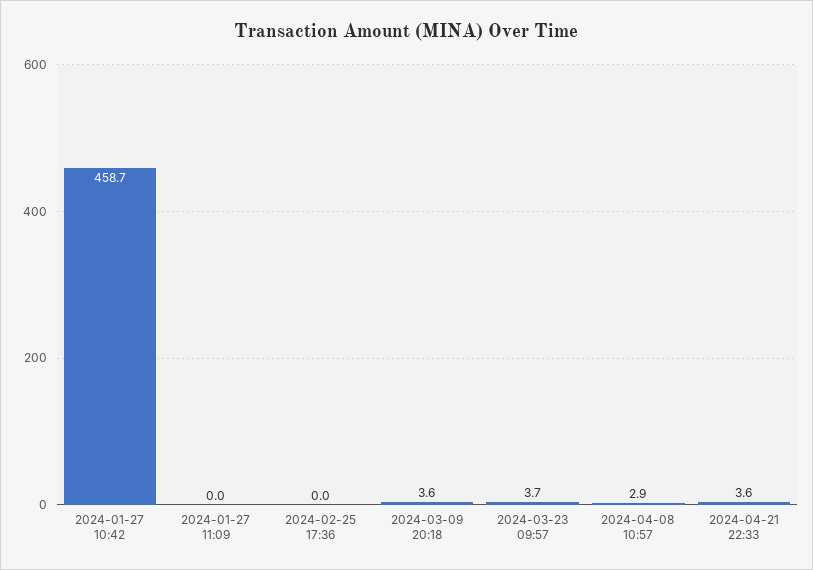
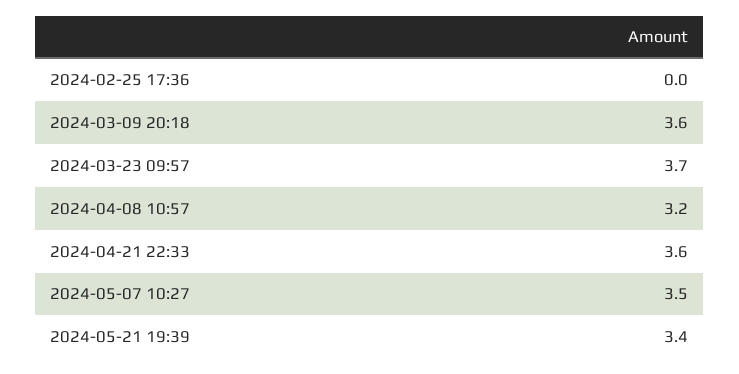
2024-01-27 10:42: 458.7 -> none
2024-01-27 11:09: 0 -> none
2024-04-08 10:57: 2.9 -> 3.2
2024-05-07 10:27: none -> 3.5
2024-05-21 19:39: none -> 3.4

